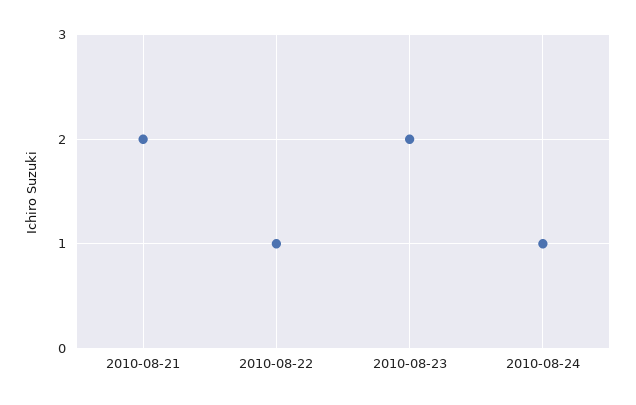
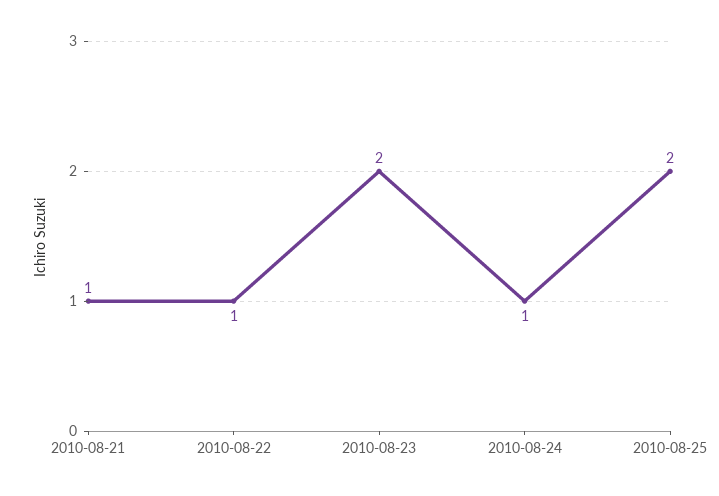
2010-08-21: 2 -> 1
2010-08-25: none -> 2

